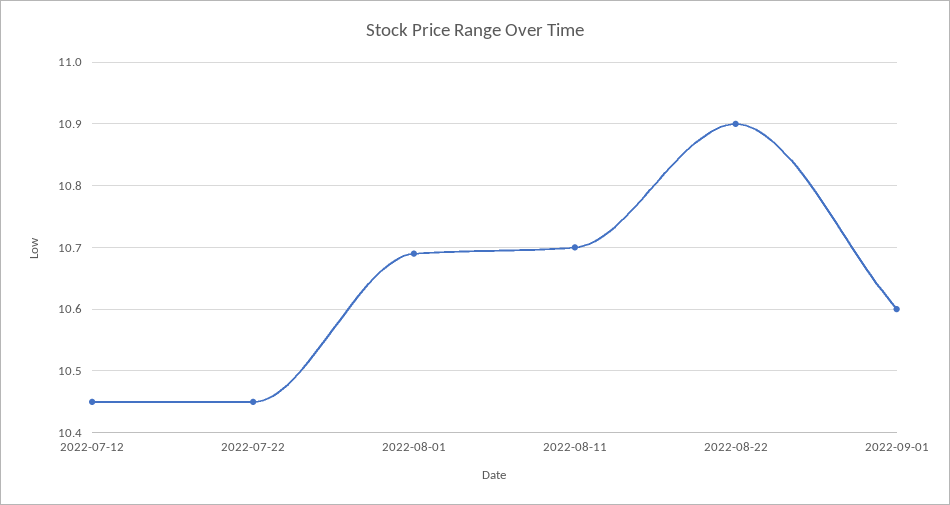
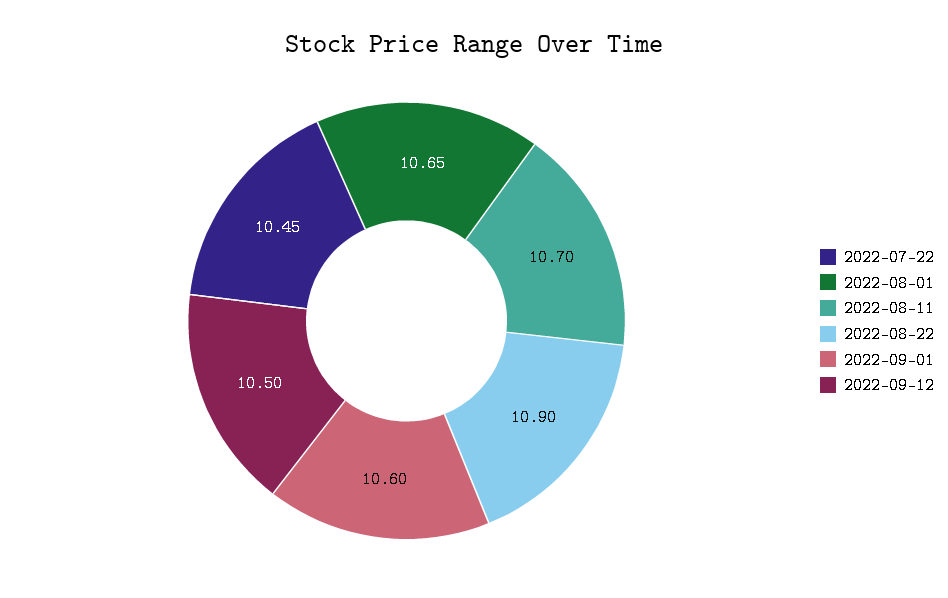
2022-07-12: 10.45 -> none
2022-08-01: 10.69 -> 10.65
2022-09-12: none -> 10.5

